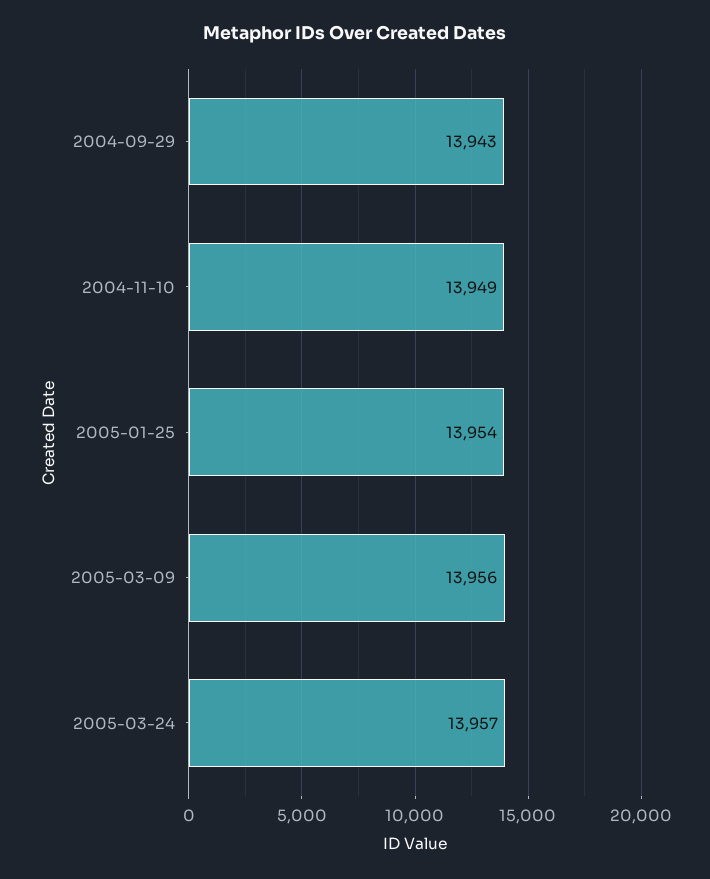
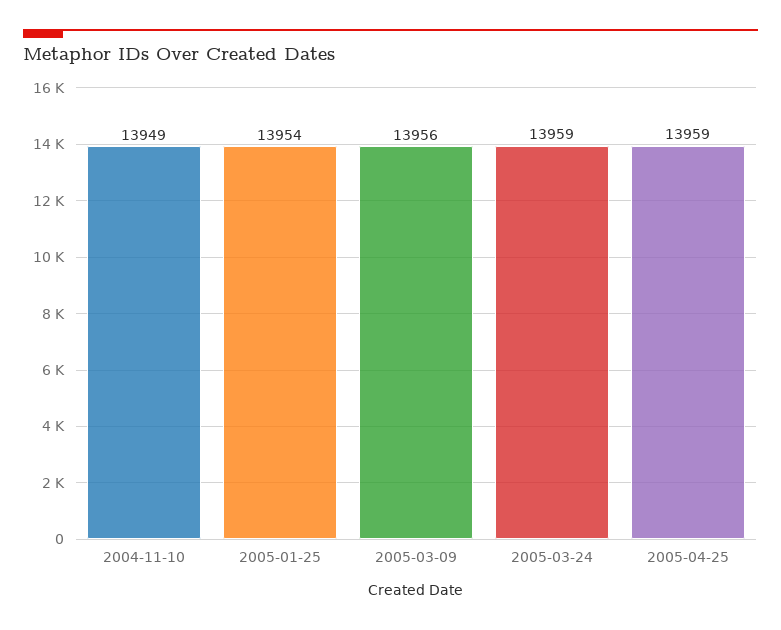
2004-09-29: 13943 -> none
2005-03-24: 13957 -> 13959
2005-04-25: none -> 13959

